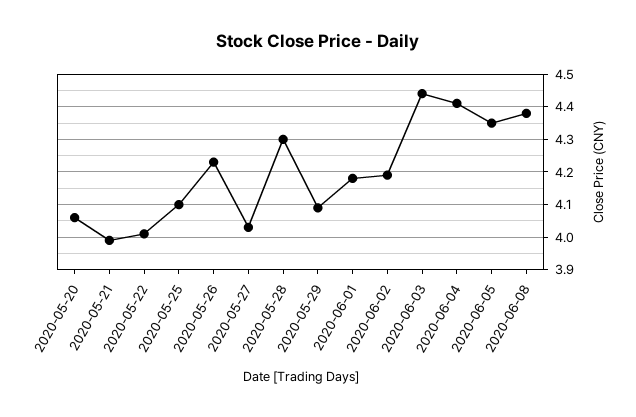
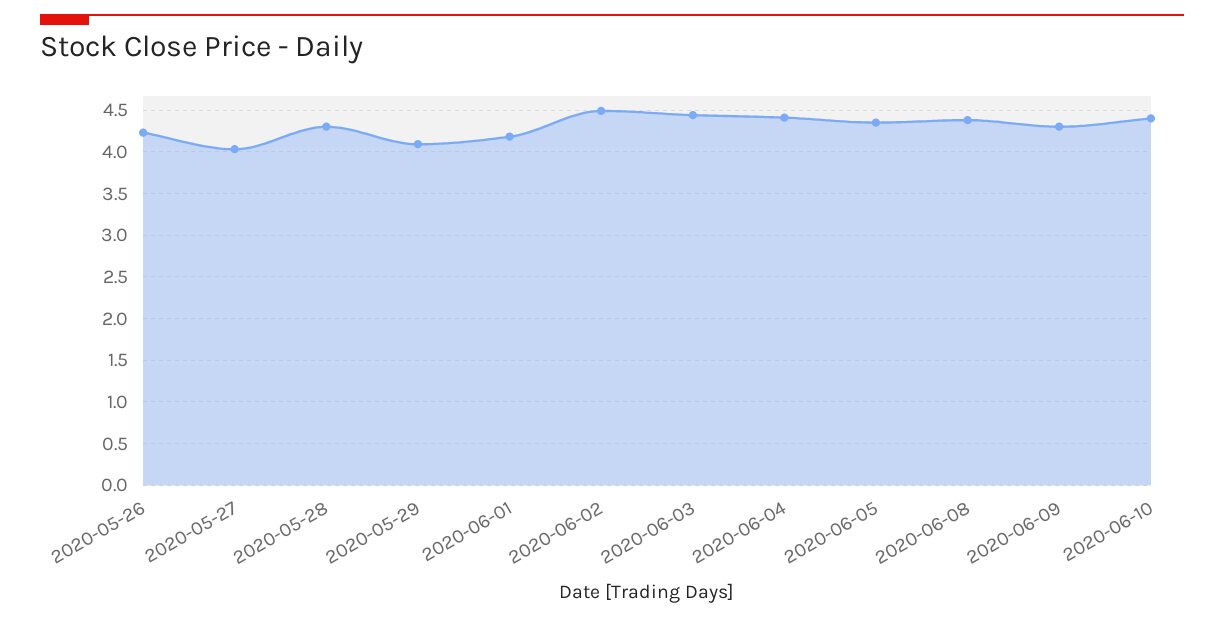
2020-05-20: 4.05 -> none
2020-05-21: 4 -> none
2020-05-22: 4 -> none
2020-05-25: 4.1 -> none
2020-06-02: 4.2 -> 4.5
2020-06-09: none -> 4.3
2020-06-10: none -> 4.4

